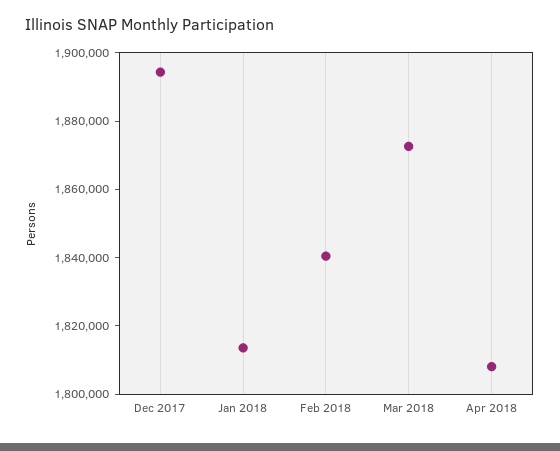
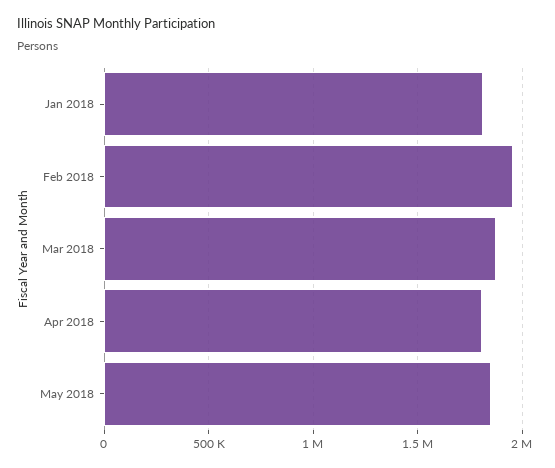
Dec 2017: 1895000 -> none
Feb 2018: 1840000 -> 1950000
May 2018: none -> 1850000

